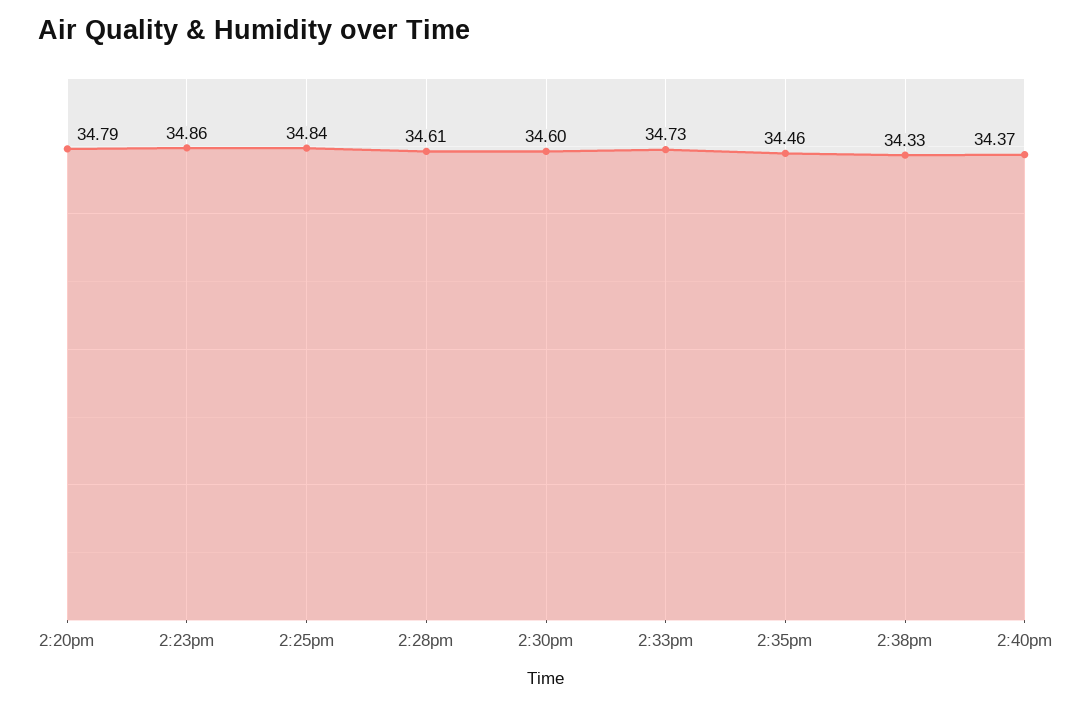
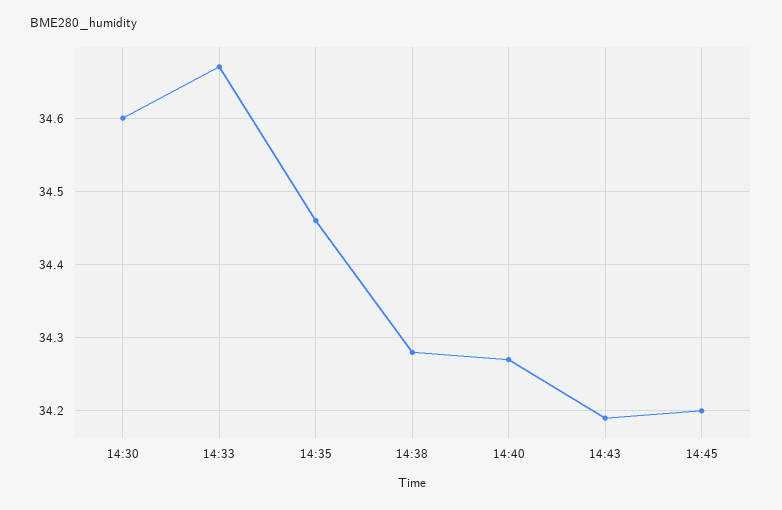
2:20pm: 34.79 -> none
2:23pm: 34.86 -> none
2:25pm: 34.84 -> none
2:28pm: 34.61 -> none
2:33pm: 34.73 -> 34.67
2:38pm: 34.33 -> 34.28
2:40pm: 34.37 -> 34.27
14:43: none -> 34.19
14:45: none -> 34.2

